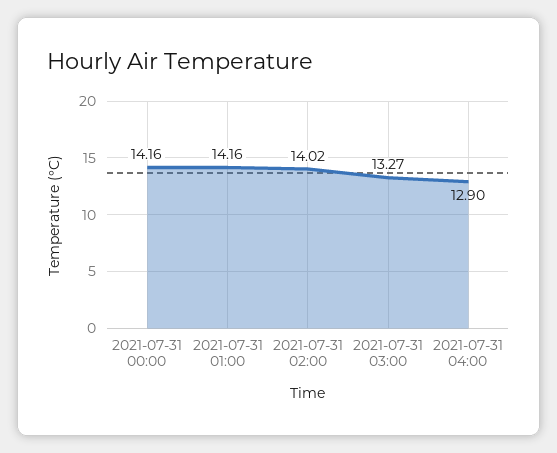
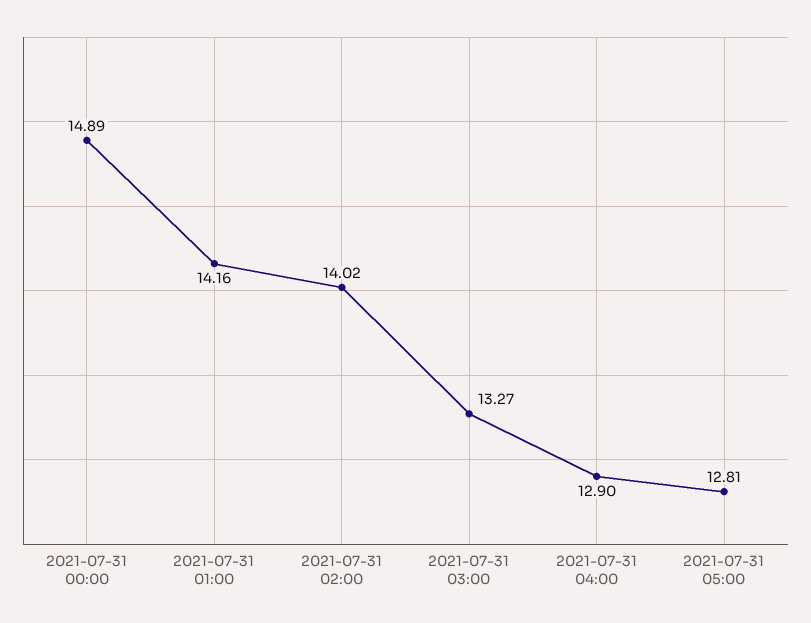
2021-07-31 00:00: 14.16 -> 14.89
2021-07-31 05:00: none -> 12.81

